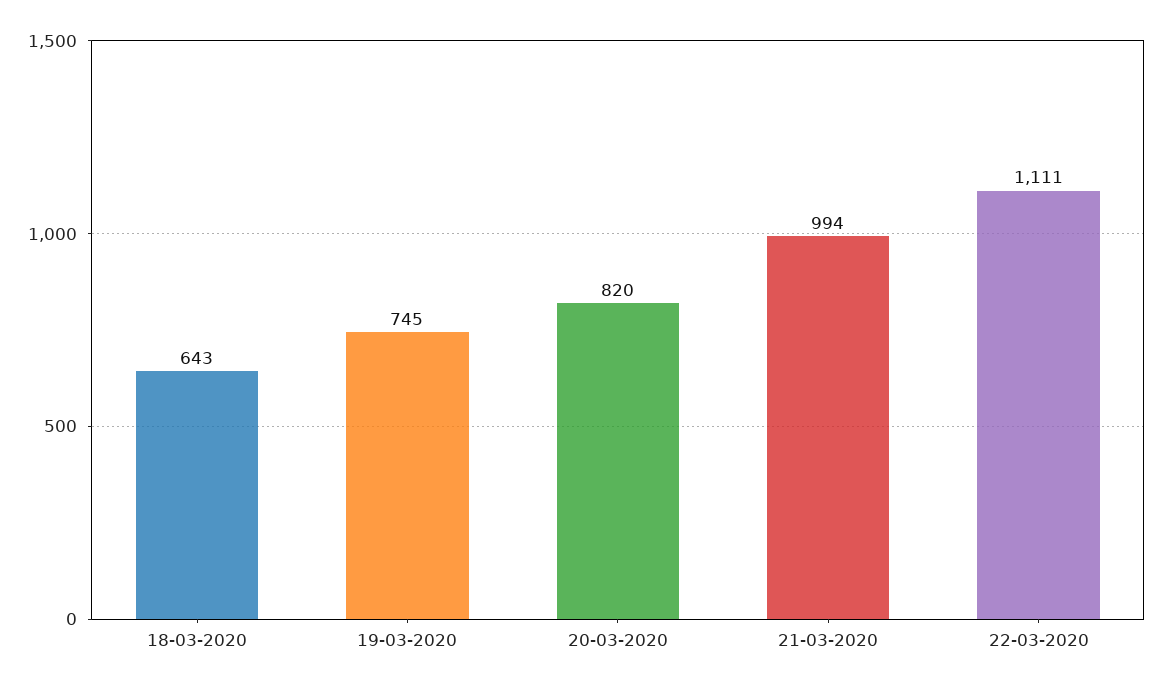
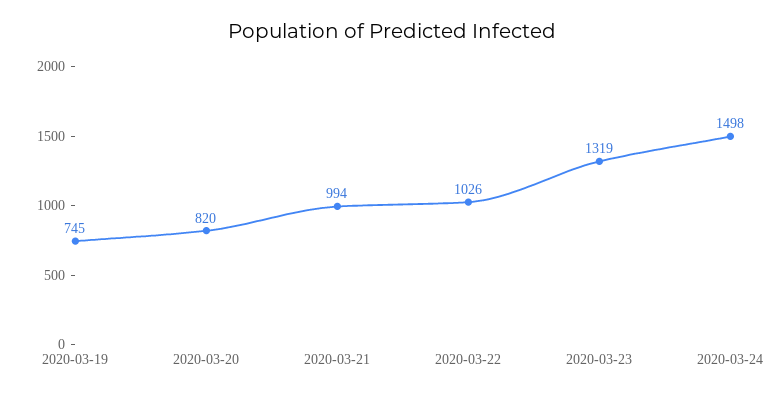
18-03-2020: 643 -> none
22-03-2020: 1111 -> 1026
2020-03-23: none -> 1319
2020-03-24: none -> 1498

